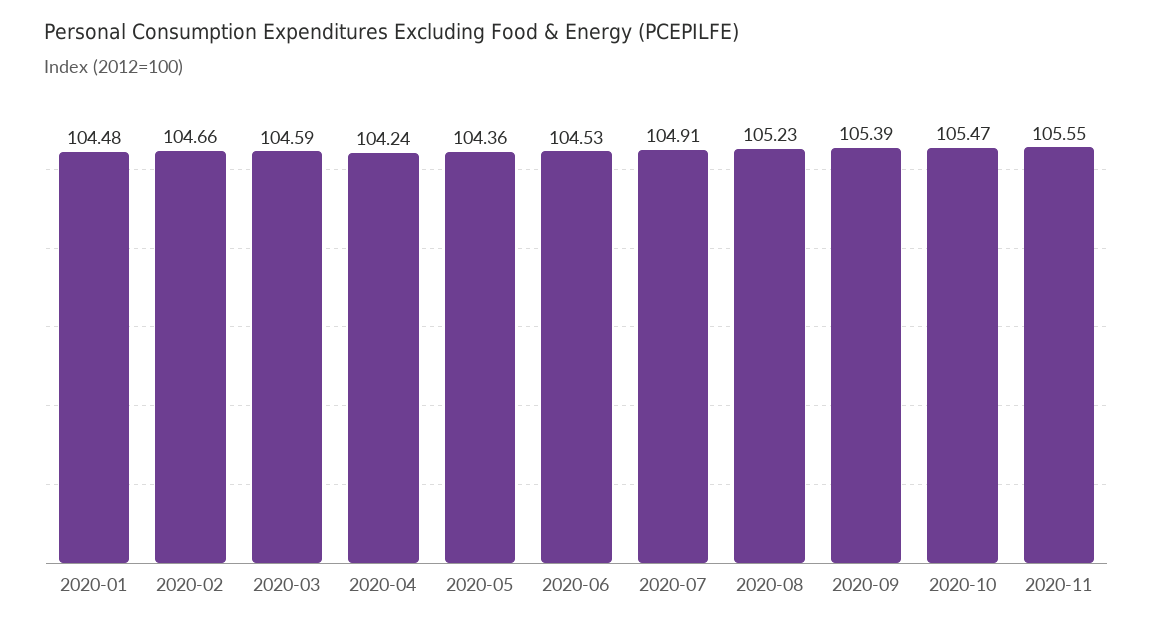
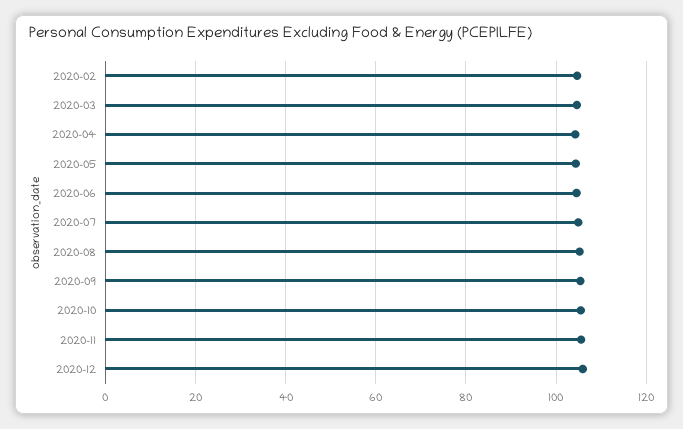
2020-01: 104.48 -> none
2020-12: none -> 106

